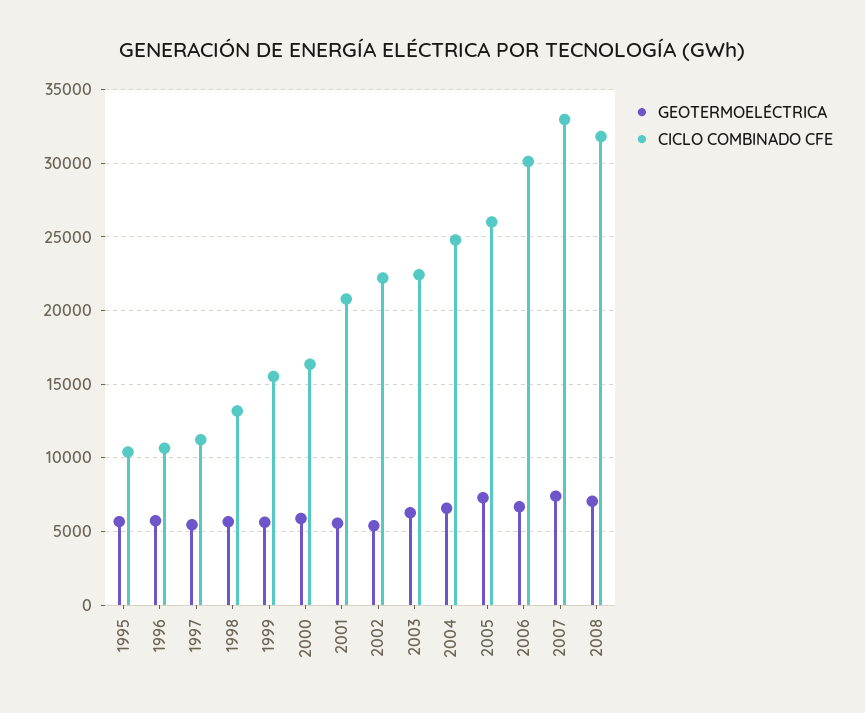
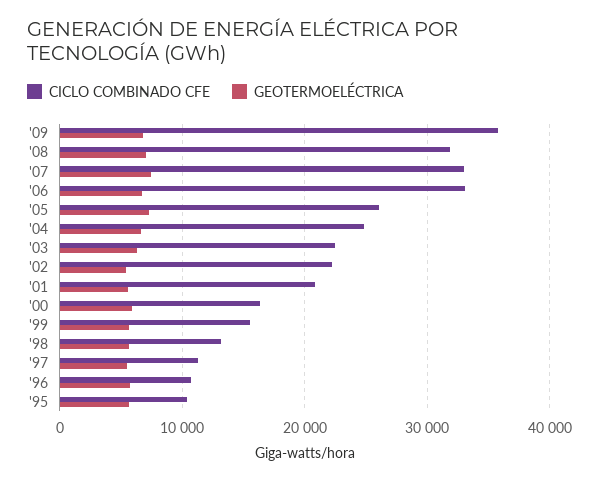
CICLO COMBINADO CFE, 2006: 30000 -> 33000
CICLO COMBINADO CFE, '09: none -> 36000
GEOTERMOELÉCTRICA, '09: none -> 7000

